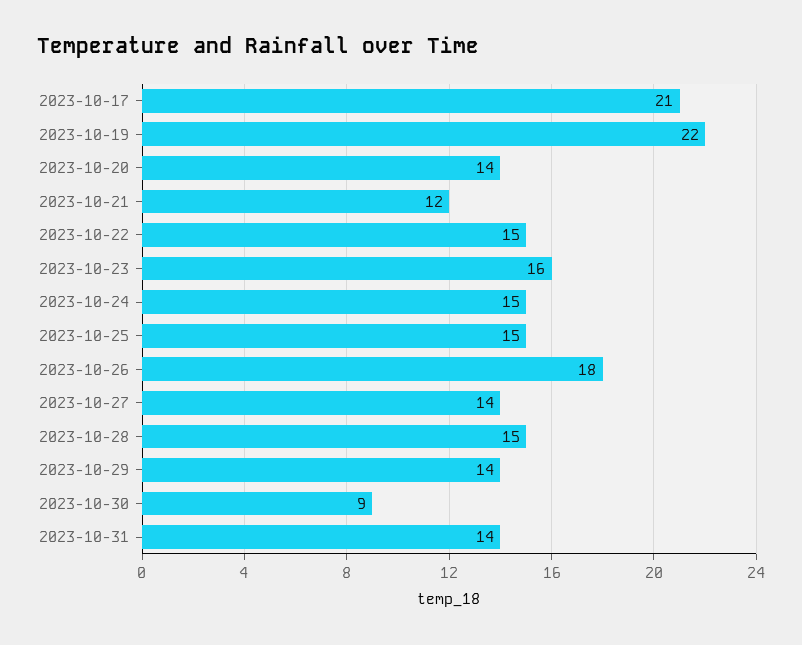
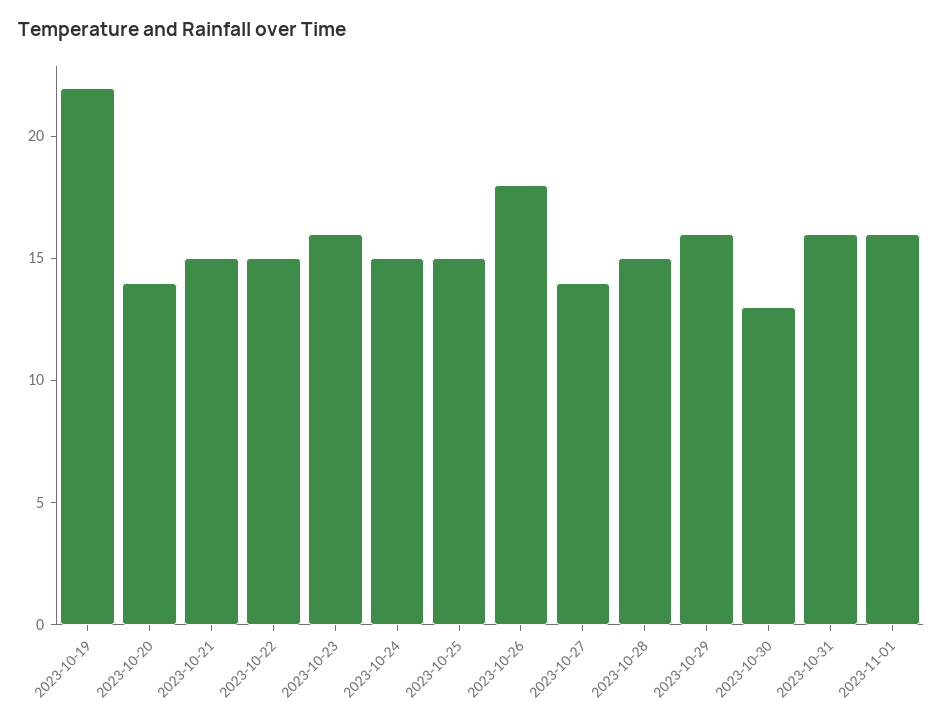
2023-10-17: 21 -> none
2023-10-21: 12 -> 15
2023-10-29: 14 -> 16
2023-10-30: 9 -> 13
2023-10-31: 14 -> 16
2023-11-01: none -> 16

